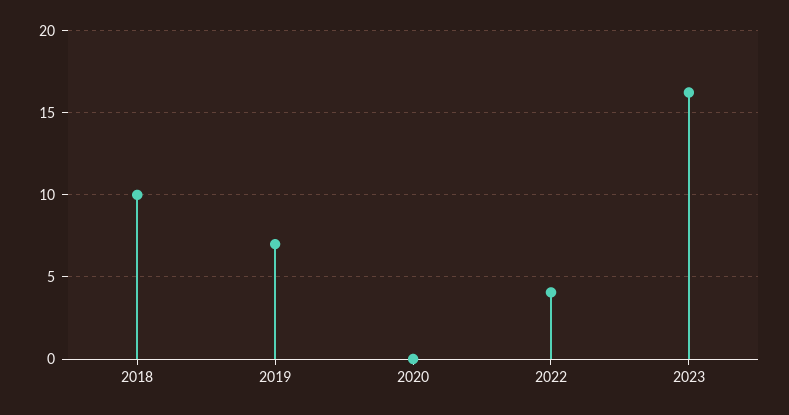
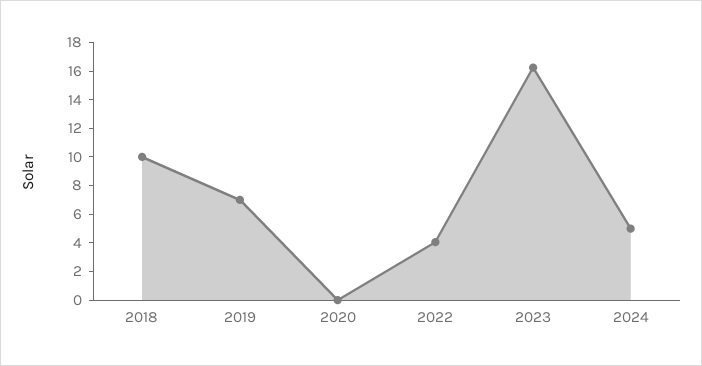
2024: none -> 5

